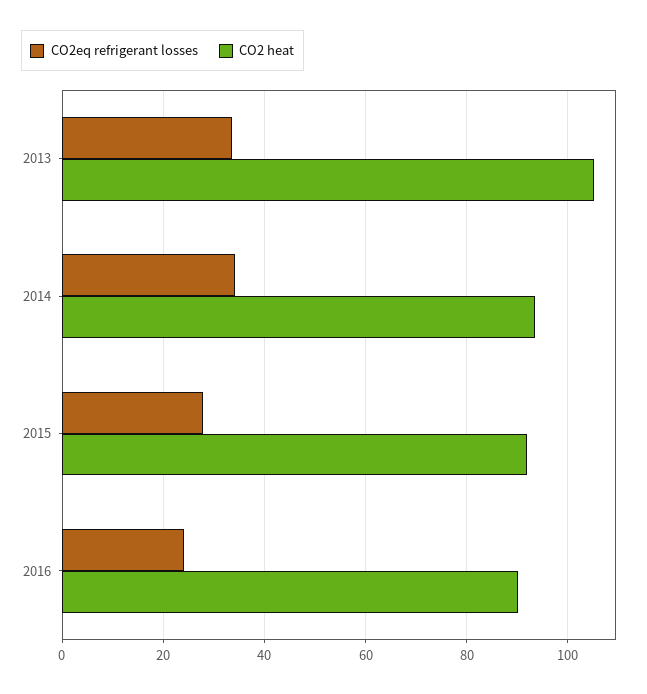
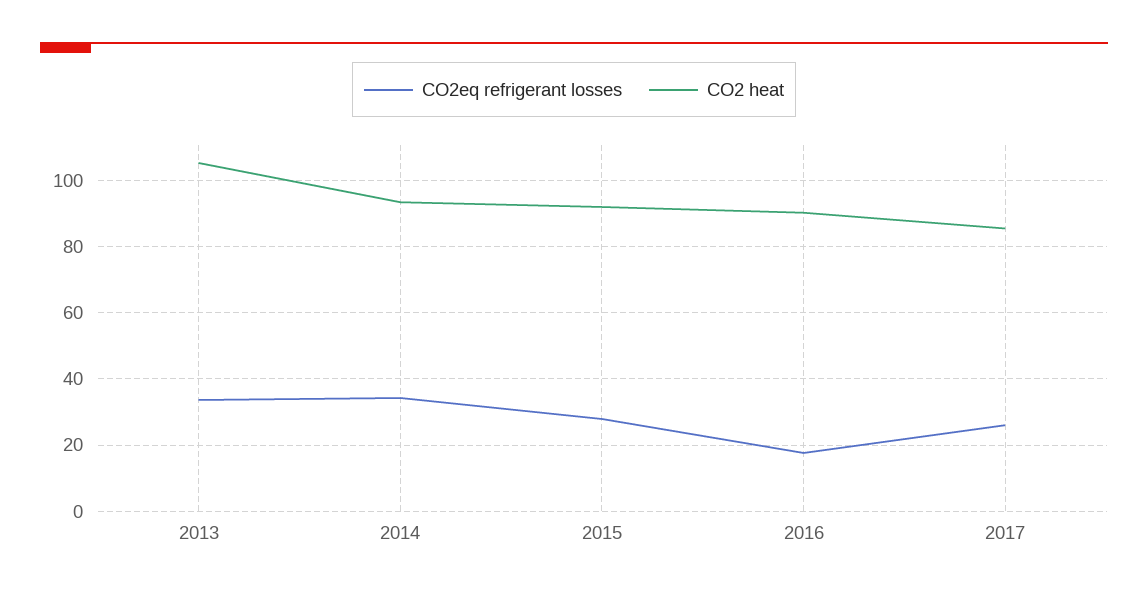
CO2eq refrigerant losses, 2016: 24 -> 18
CO2eq refrigerant losses, 2017: none -> 26
CO2 heat, 2017: none -> 86

